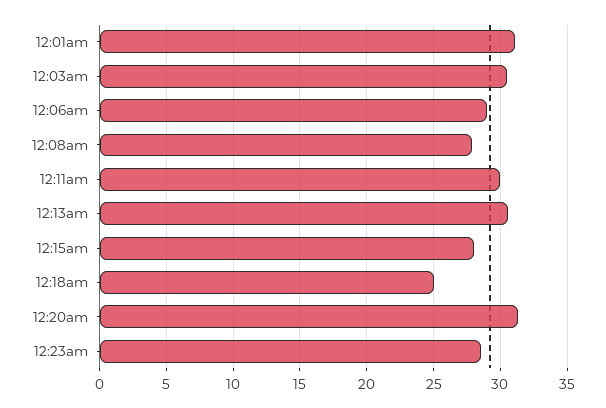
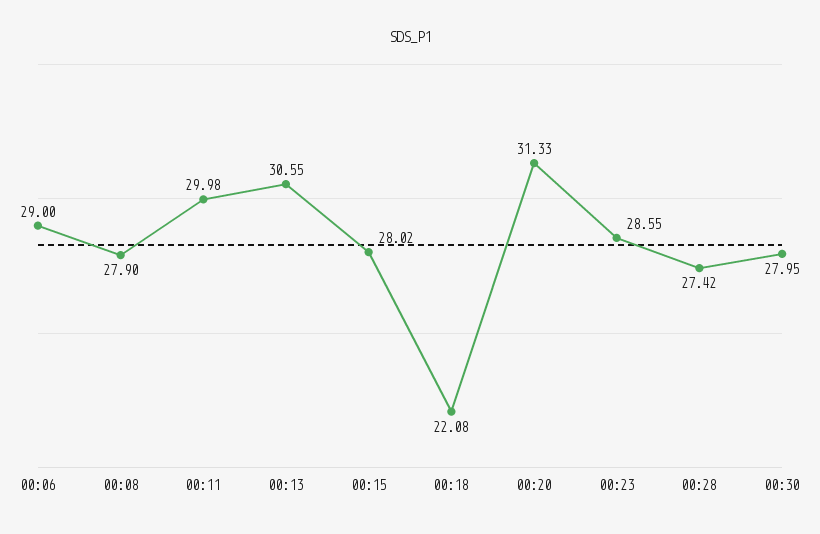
12:01am: 31 -> none
12:03am: 30.5 -> none
12:18am: 25 -> 22.08
00:28: none -> 27.42
00:30: none -> 27.95

